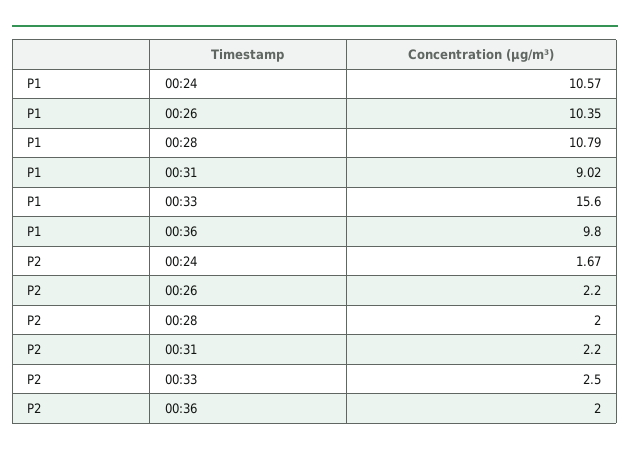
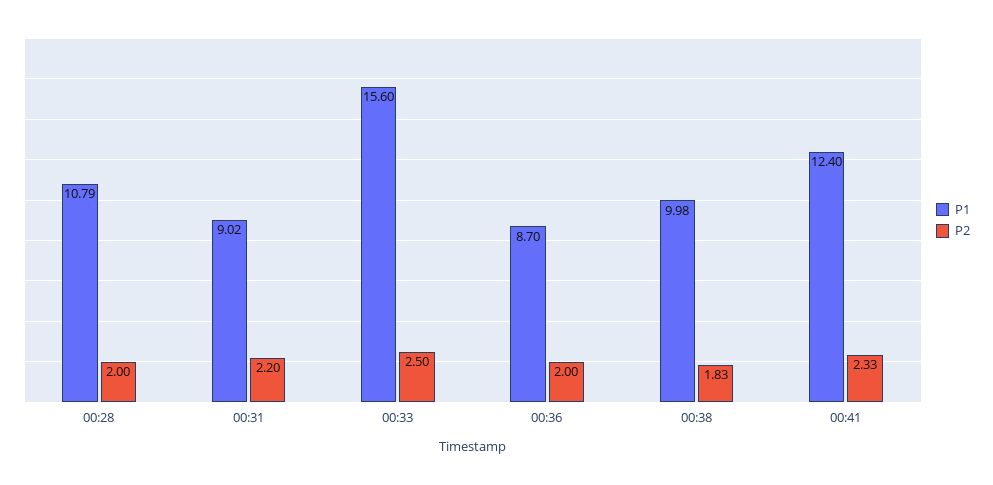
P1, 00:24: 10.57 -> none
P1, 00:26: 10.35 -> none
P1, 00:36: 9.8 -> 8.7
P2, 00:24: 1.67 -> none
P2, 00:26: 2.2 -> none
P1, 00:38: none -> 9.98
P2, 00:38: none -> 1.83
P1, 00:41: none -> 12.4
P2, 00:41: none -> 2.33

